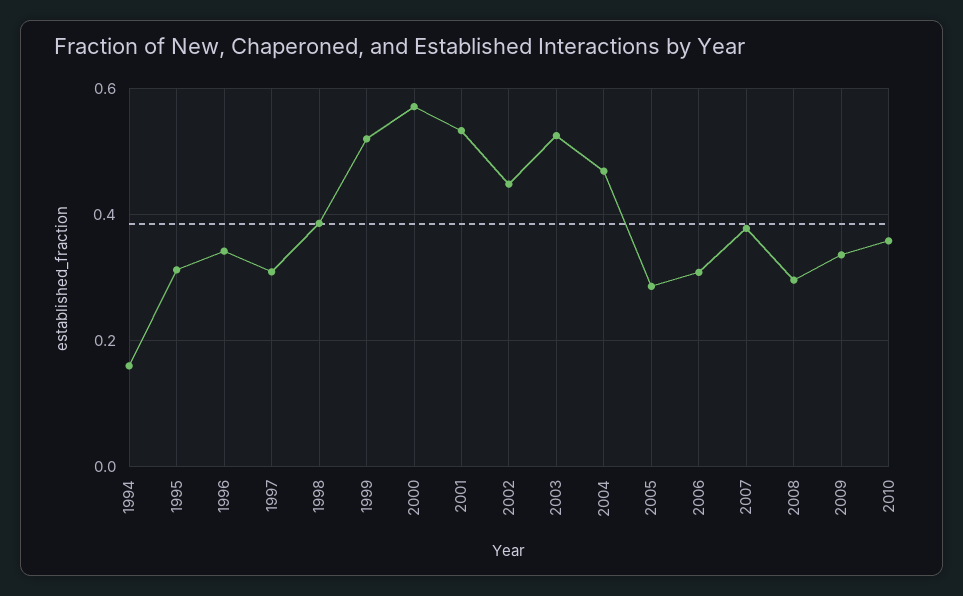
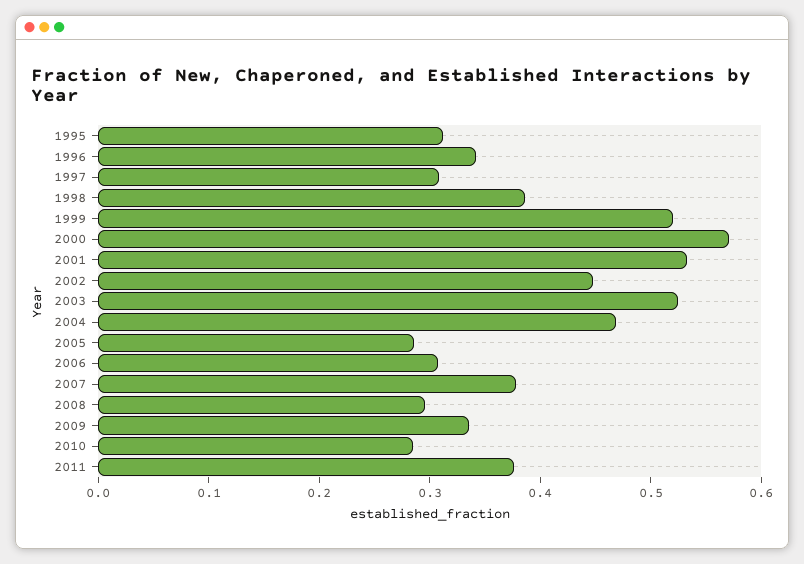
1994: 0.16 -> none
2010: 0.36 -> 0.28
2011: none -> 0.38

